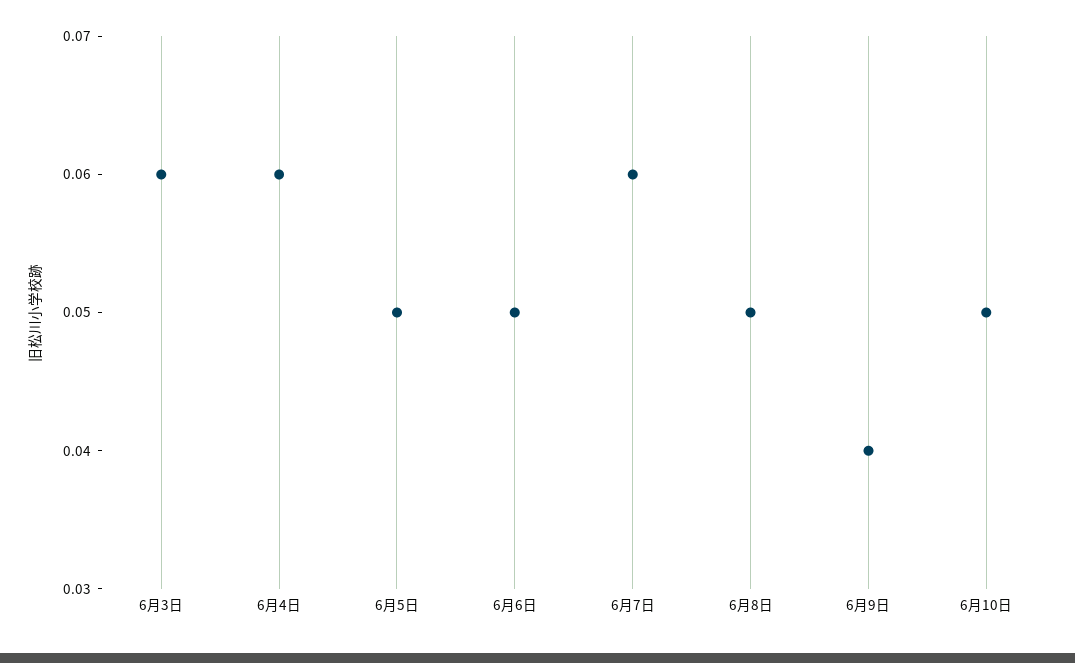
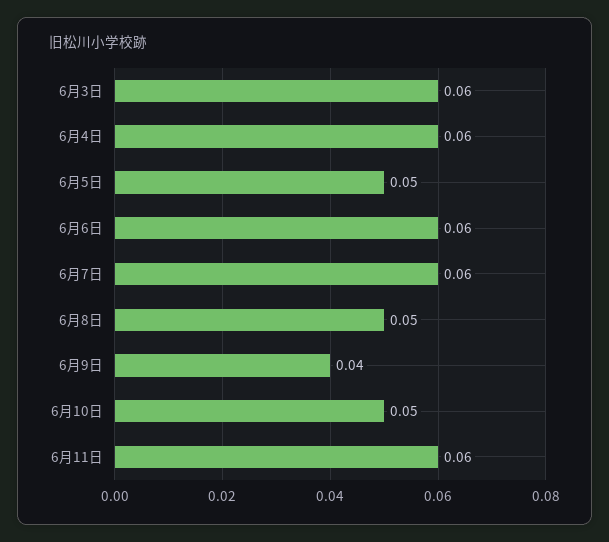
6月6日: 0.05 -> 0.06
6月11日: none -> 0.06

